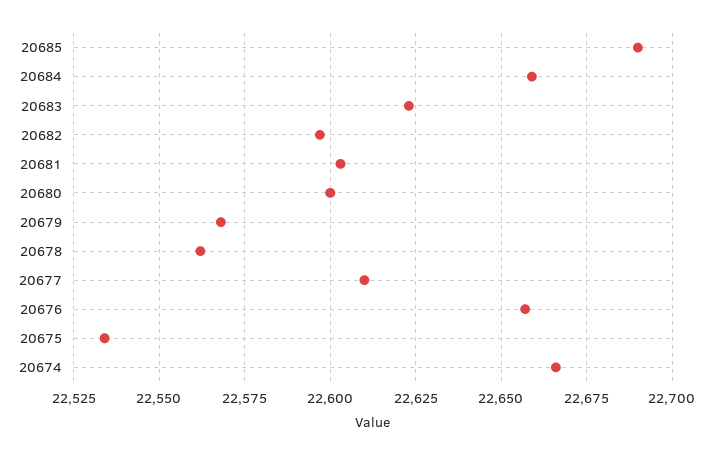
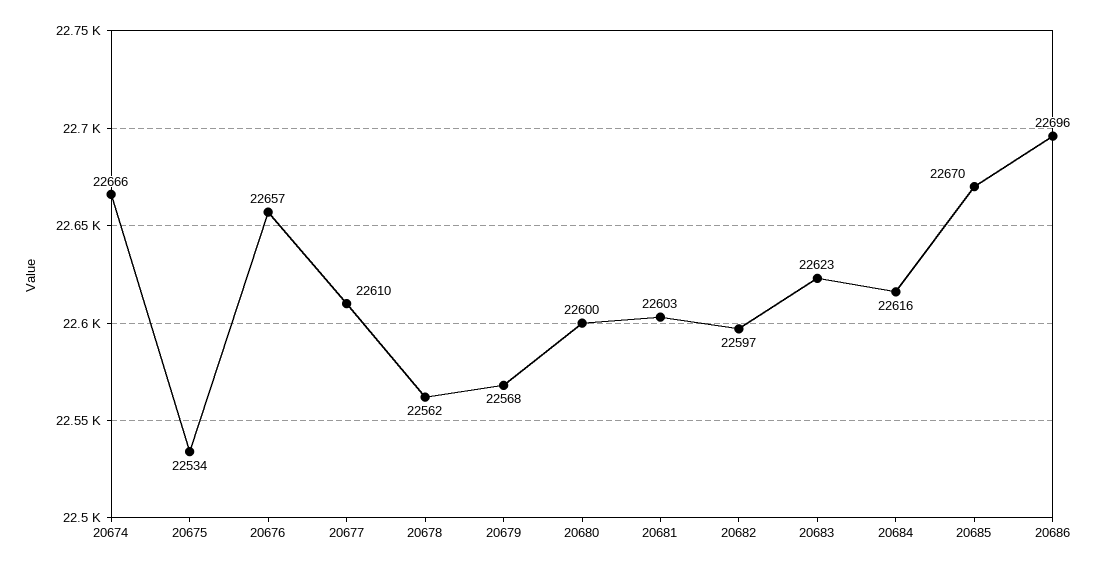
20685: 22690 -> 22670
20684: 22660 -> 22616
20686: none -> 22696

